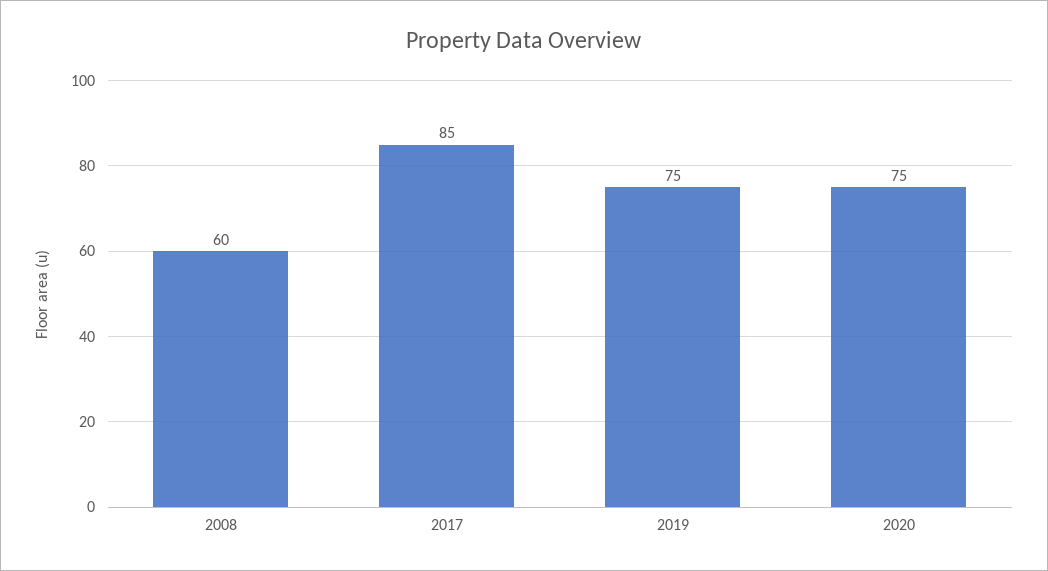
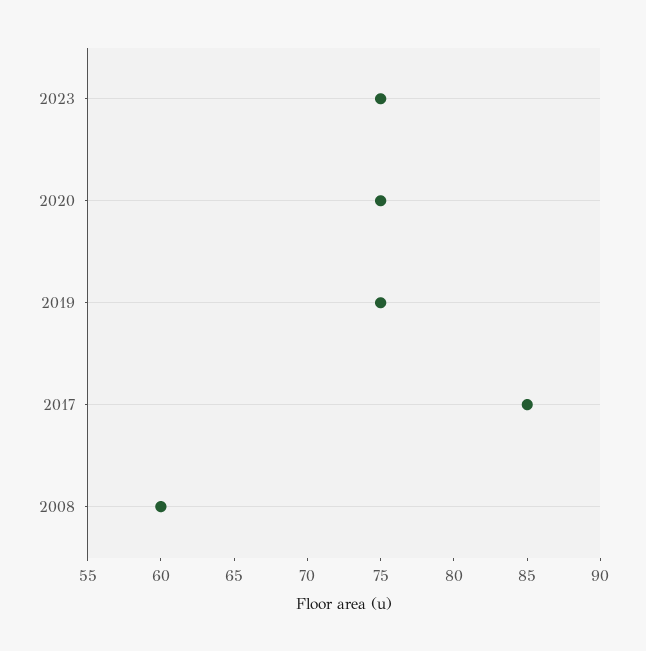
2023: none -> 75

